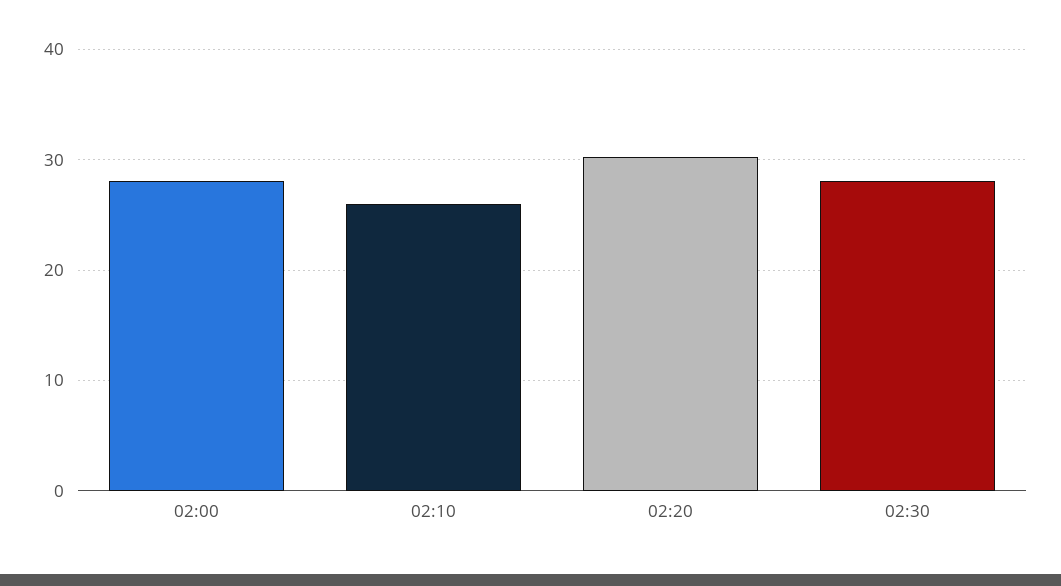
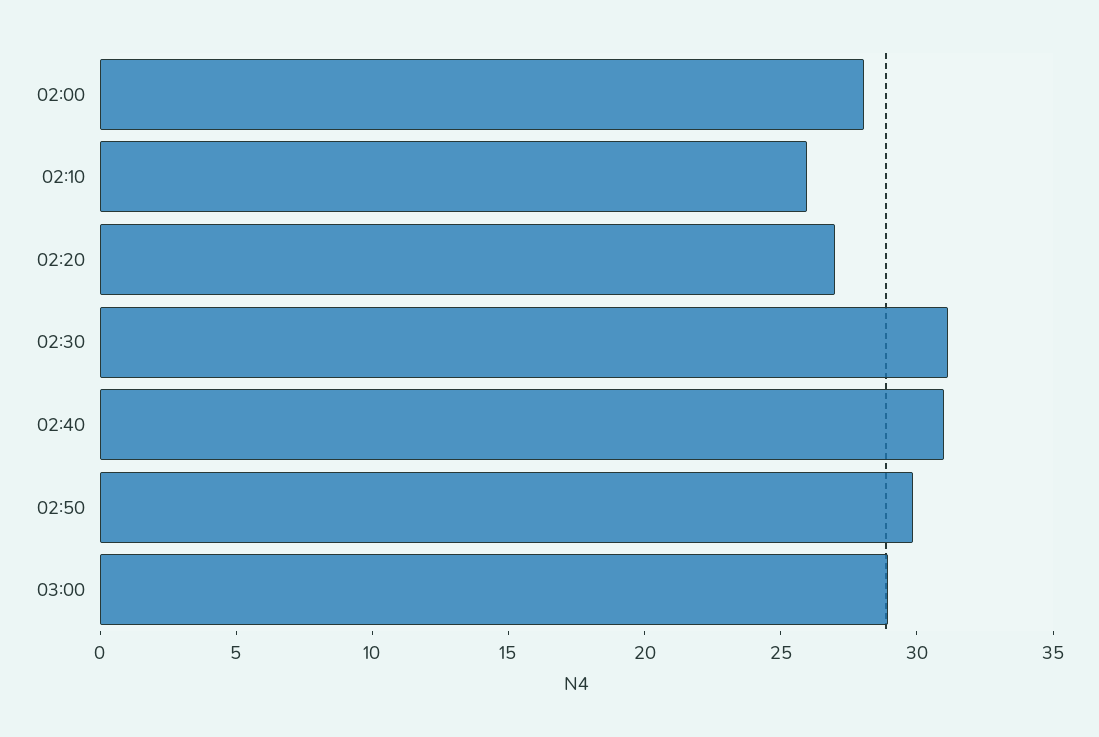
02:20: 30 -> 27
02:30: 28 -> 31
02:40: none -> 31
02:50: none -> 30
03:00: none -> 29

